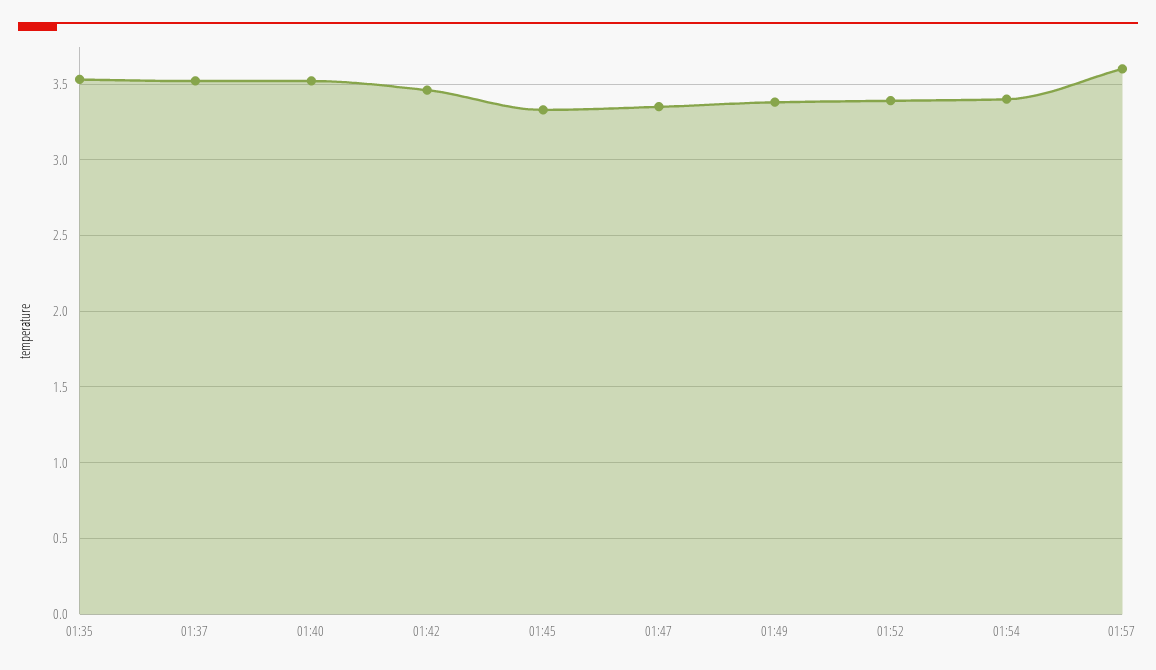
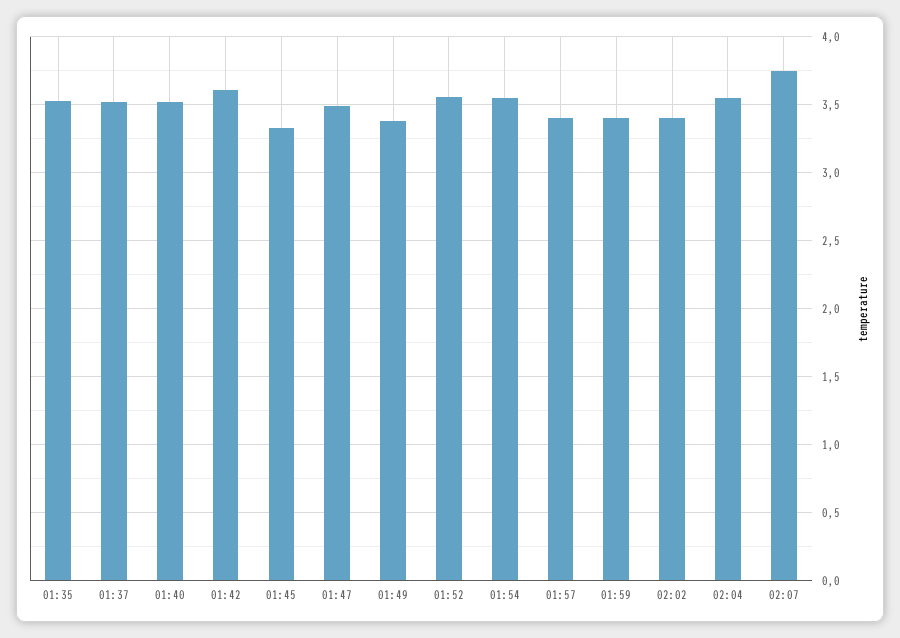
01:42: 3.45 -> 3.6
01:47: 3.35 -> 3.5
01:52: 3.4 -> 3.55
01:54: 3.4 -> 3.55
01:57: 3.6 -> 3.4
01:59: none -> 3.4
02:02: none -> 3.4
02:04: none -> 3.55
02:07: none -> 3.75

